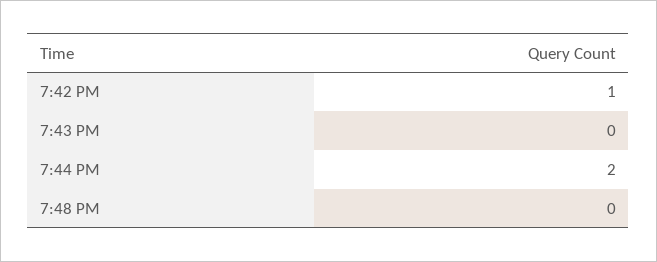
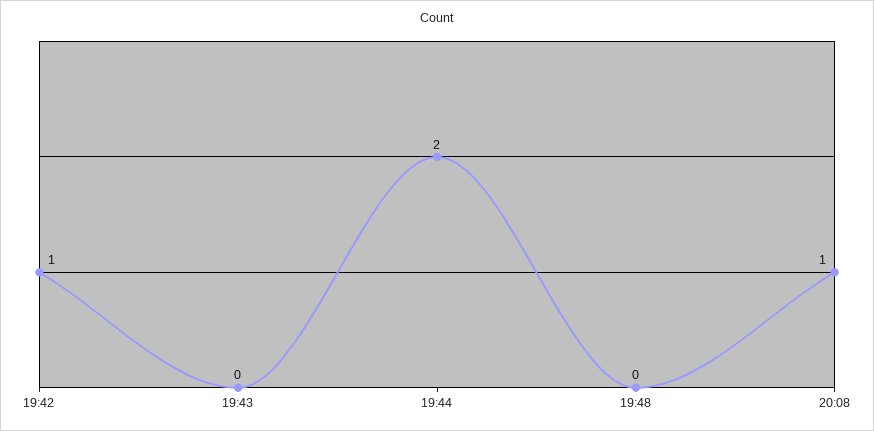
20:08: none -> 1

